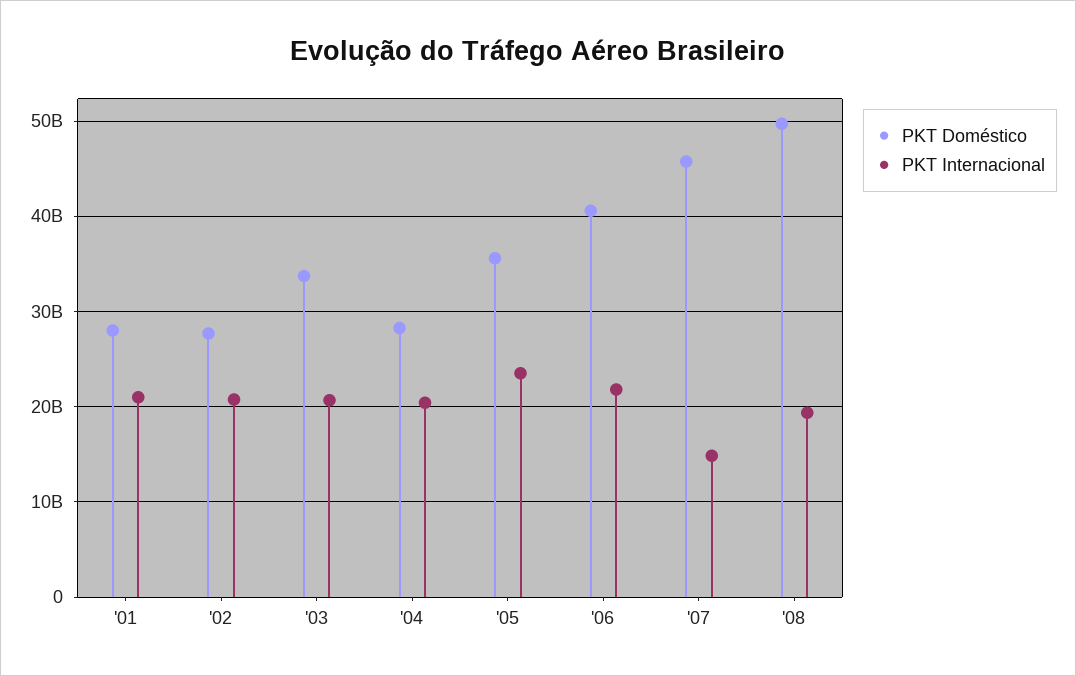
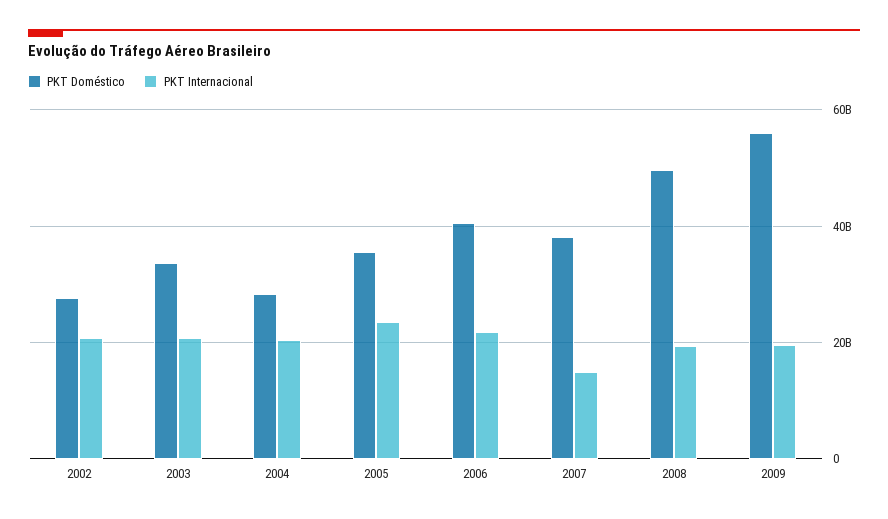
PKT Doméstico, '01: 28000000000 -> none
PKT Internacional, '01: 21000000000 -> none
PKT Doméstico, '07: 46000000000 -> 38000000000
PKT Doméstico, 2009: none -> 56000000000
PKT Internacional, 2009: none -> 20000000000

